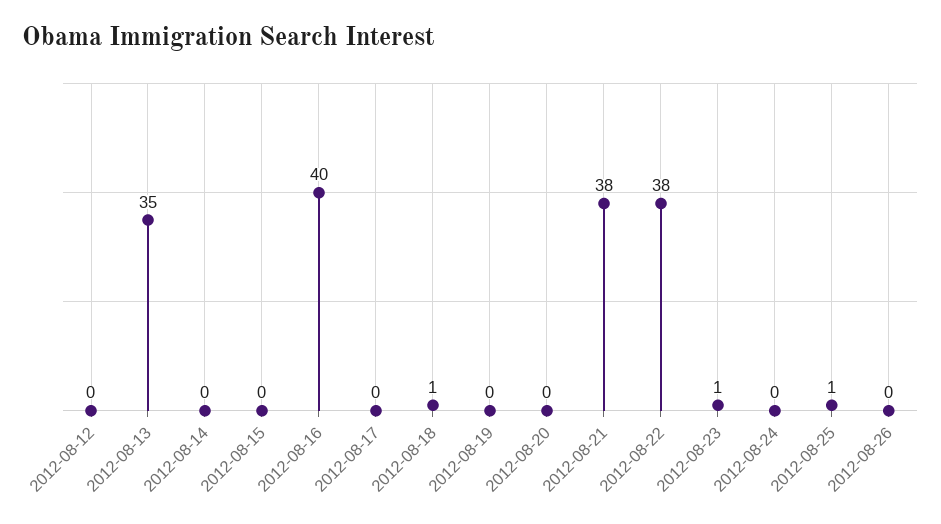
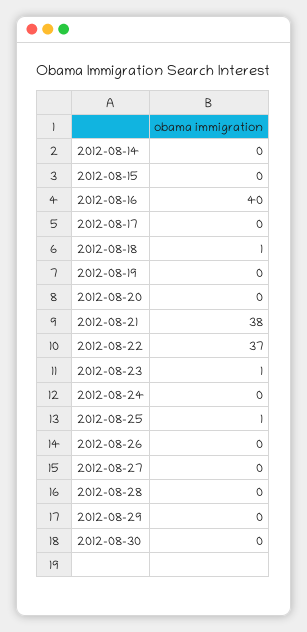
2012-08-12: 0 -> none
2012-08-13: 35 -> none
2012-08-22: 38 -> 37
2012-08-27: none -> 0
2012-08-28: none -> 0
2012-08-29: none -> 0
2012-08-30: none -> 0

